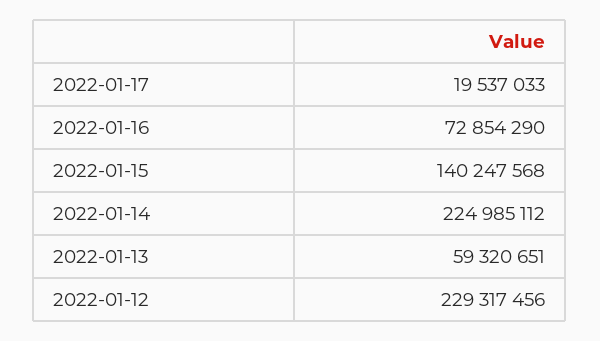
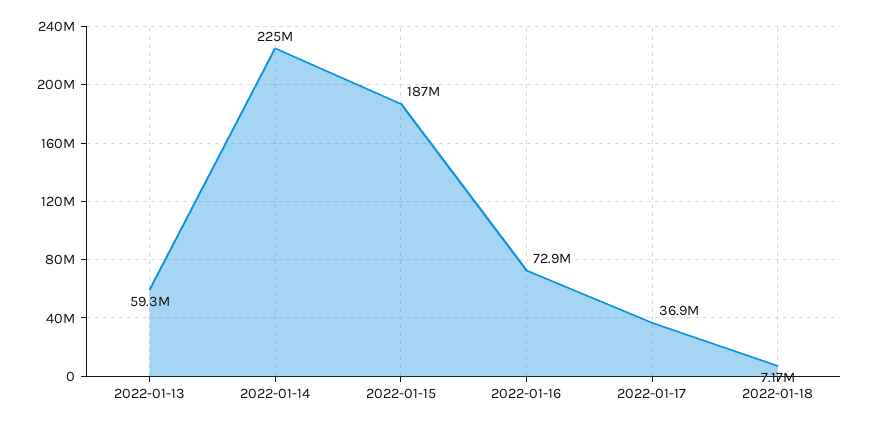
2022-01-17: 19537033 -> 36900000
2022-01-15: 140247568 -> 187000000
2022-01-12: 229317456 -> none
2022-01-18: none -> 7170000

